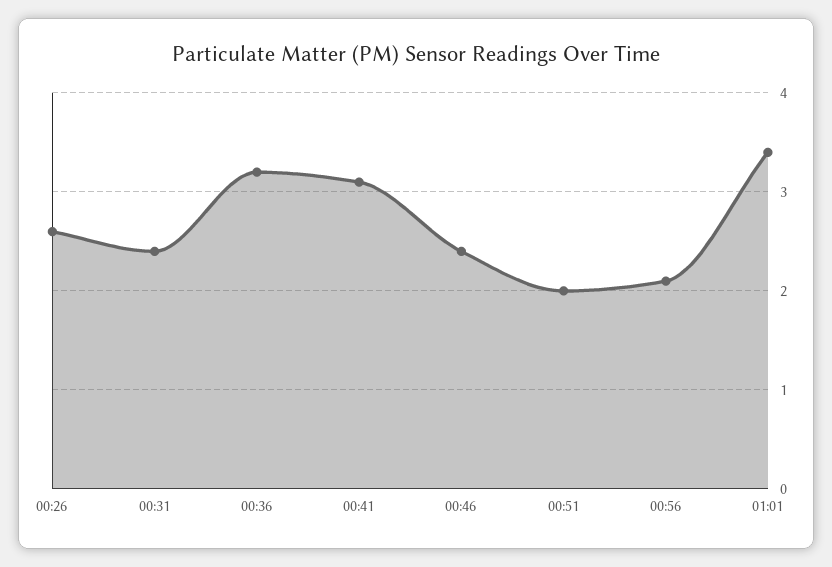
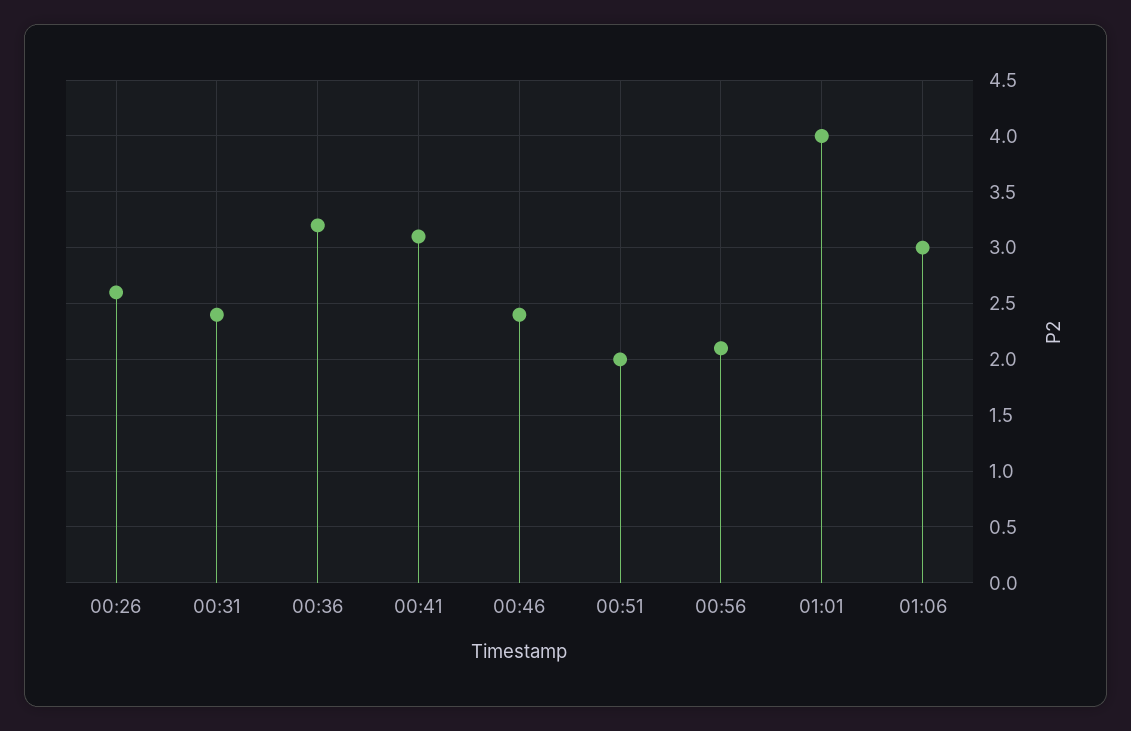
01:01: 3.4 -> 4
01:06: none -> 3

